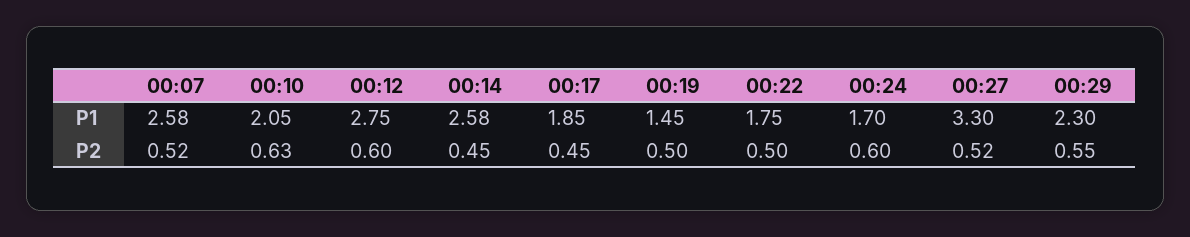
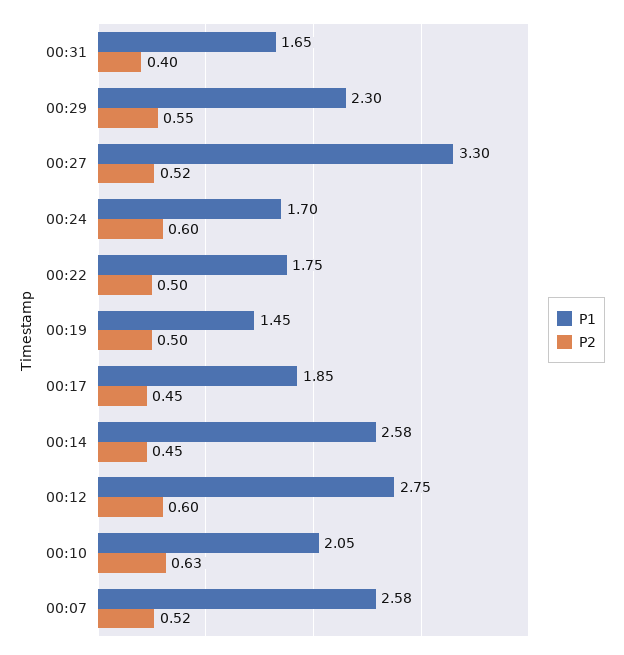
P1, 00:31: none -> 1.65
P2, 00:31: none -> 0.4

